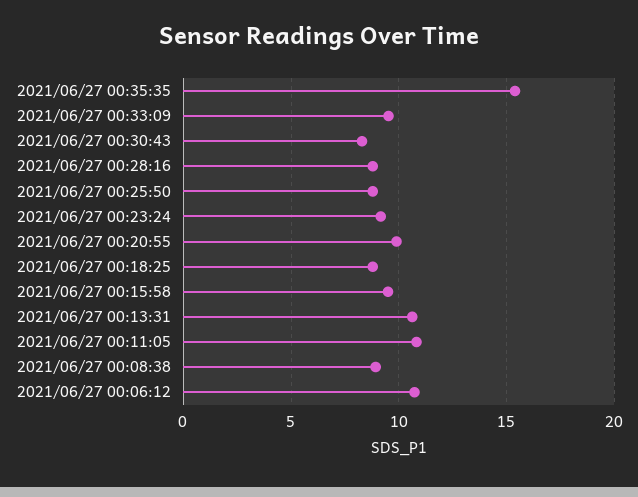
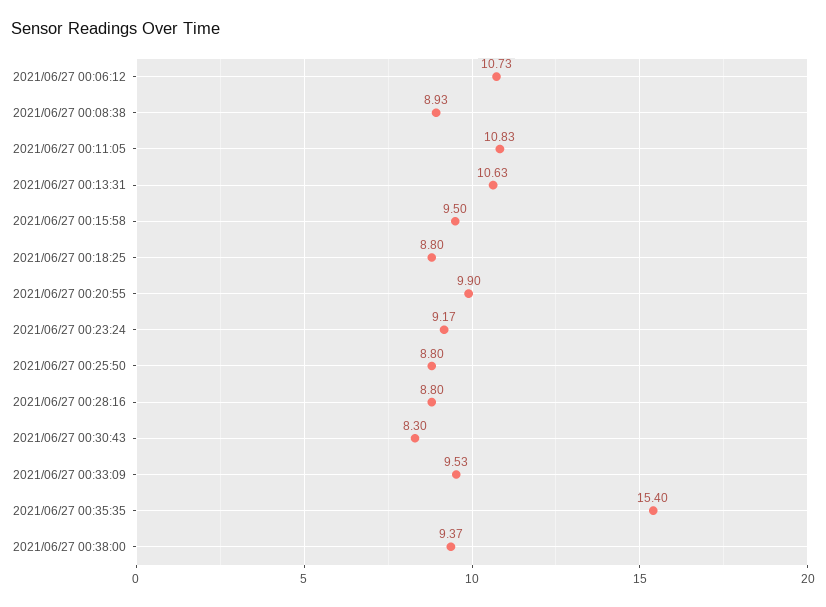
2021/06/27 00:38:00: none -> 9.37

